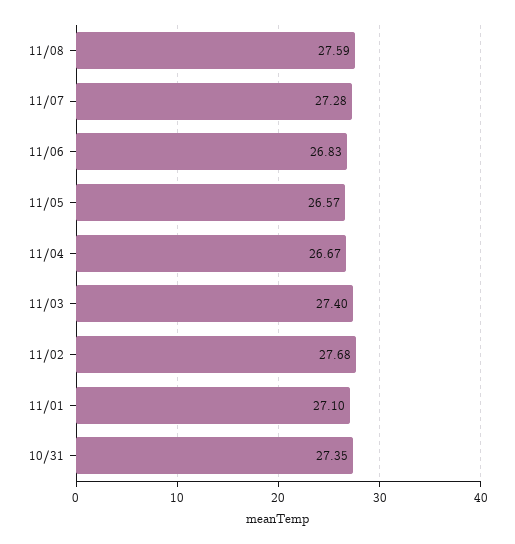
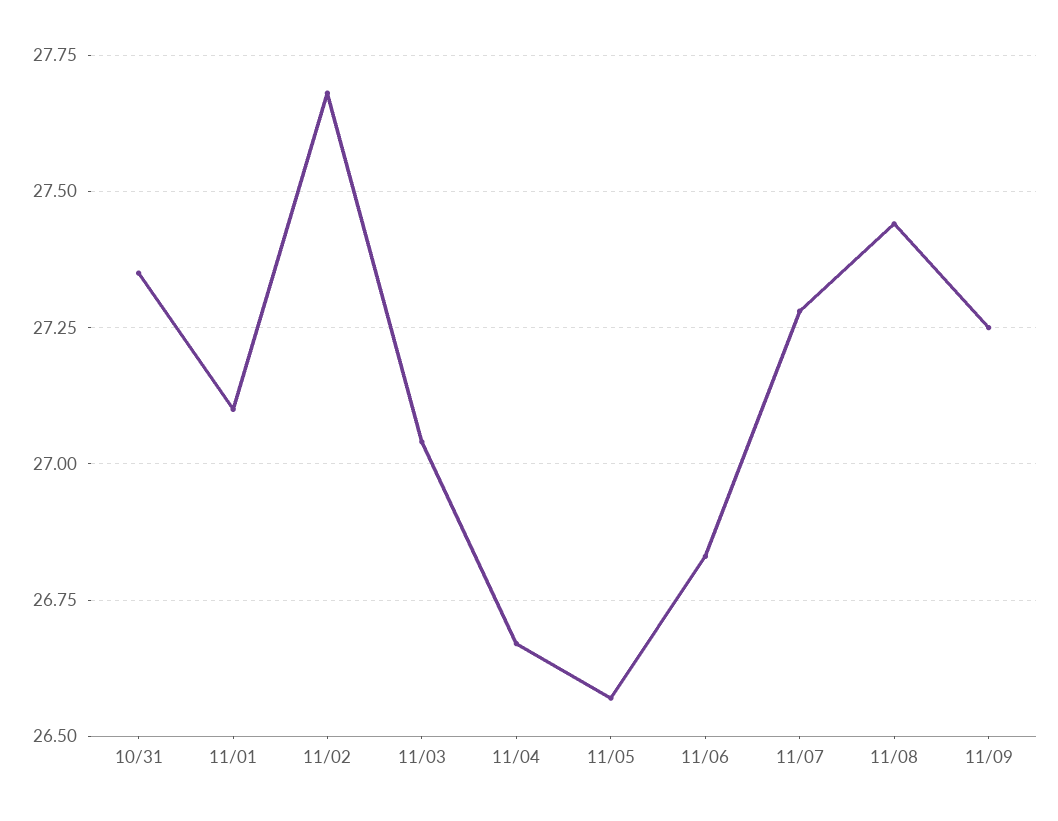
11/08: 27.59 -> 27.45
11/03: 27.4 -> 27.05
11/09: none -> 27.25

